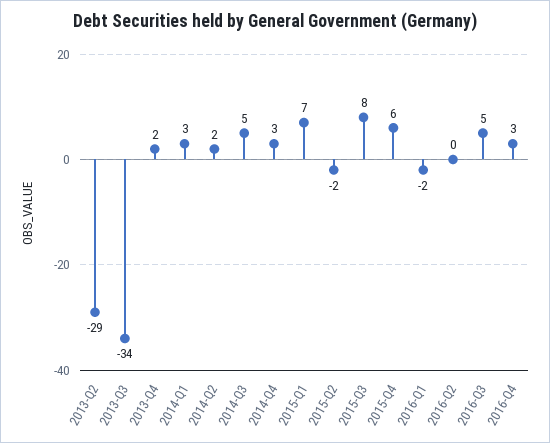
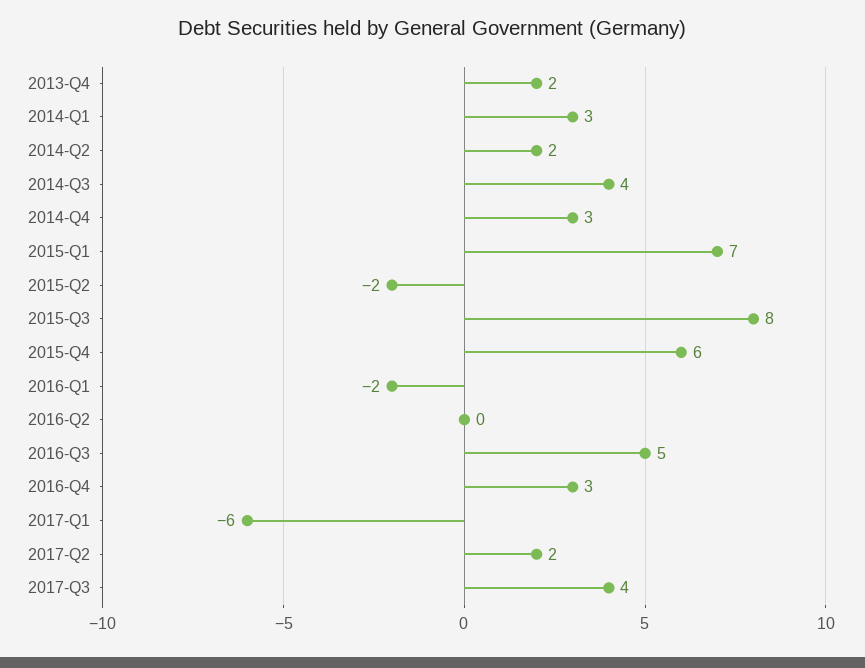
2013-Q2: -29 -> none
2013-Q3: -34 -> none
2014-Q3: 5 -> 4
2017-Q1: none -> -6
2017-Q2: none -> 2
2017-Q3: none -> 4

